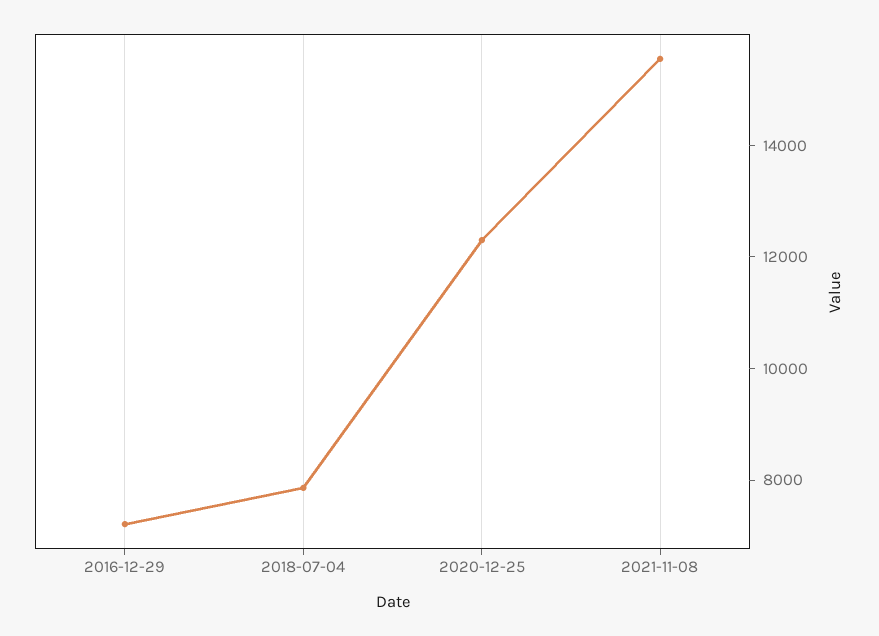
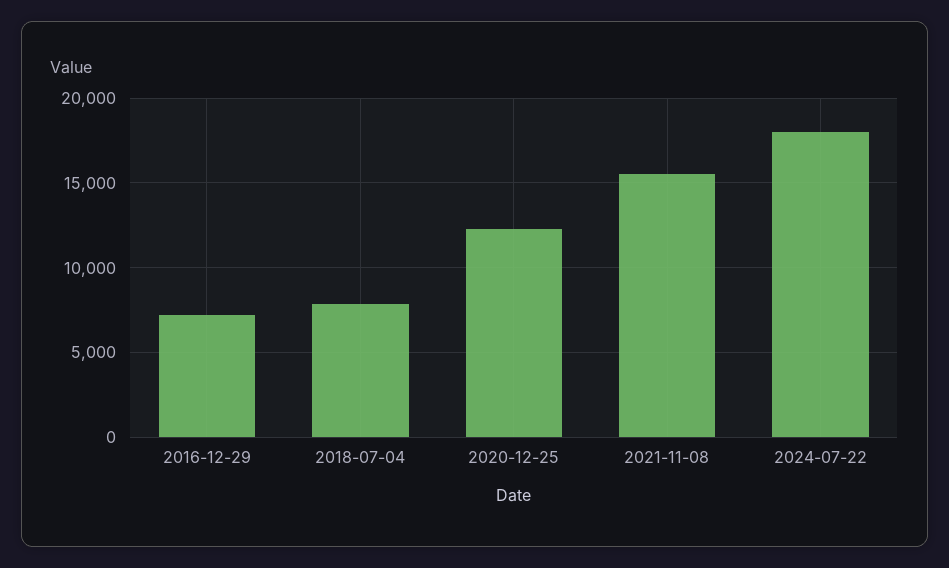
2024-07-22: none -> 18000

